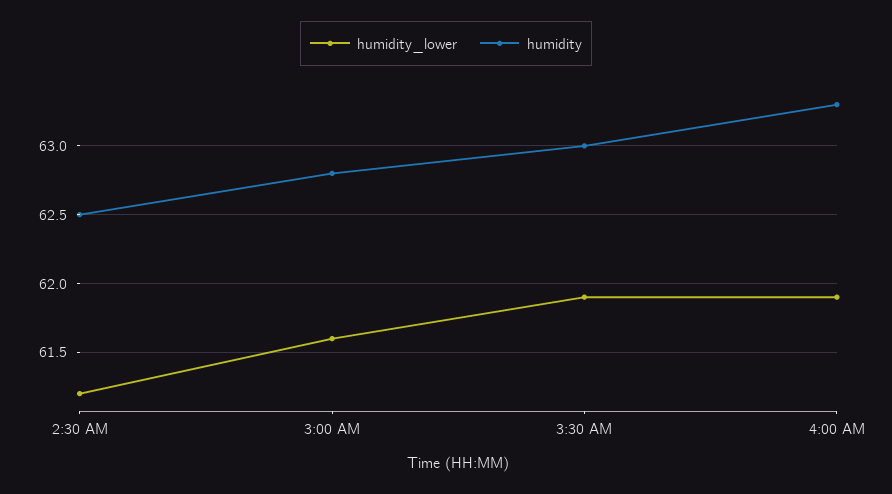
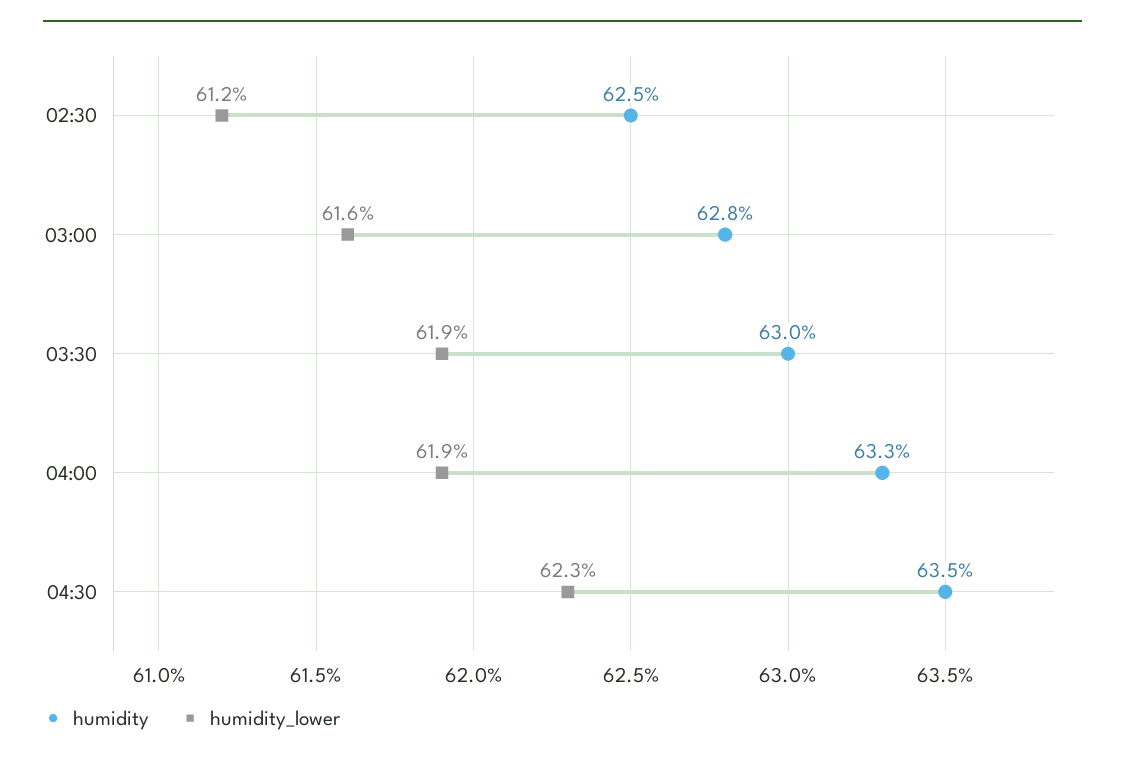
humidity, 04:30: none -> 63.5
humidity_lower, 04:30: none -> 62.3

